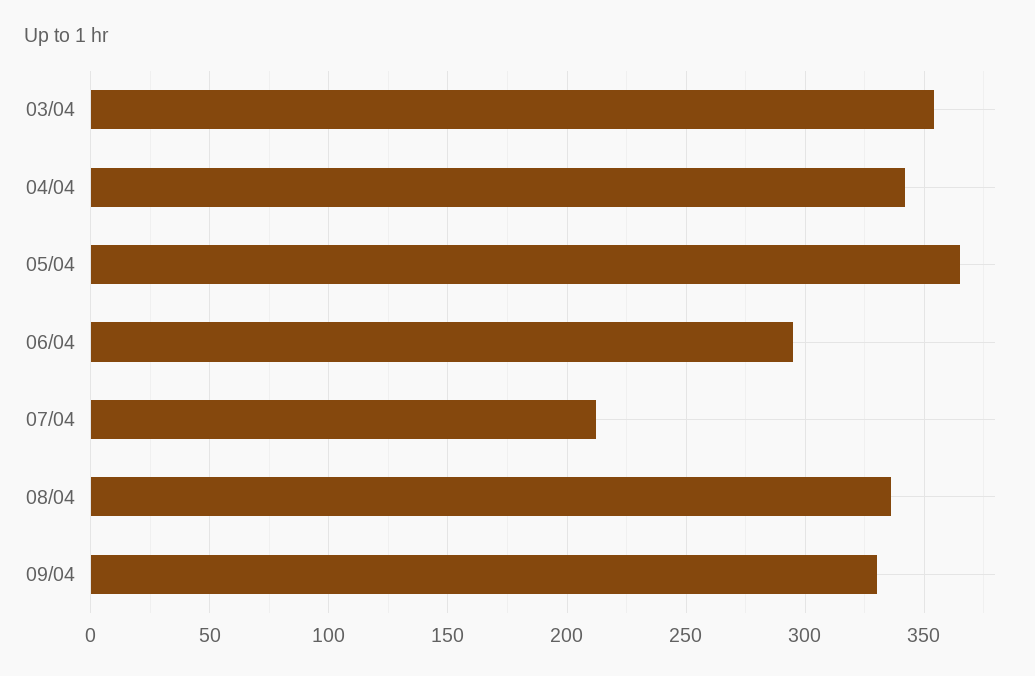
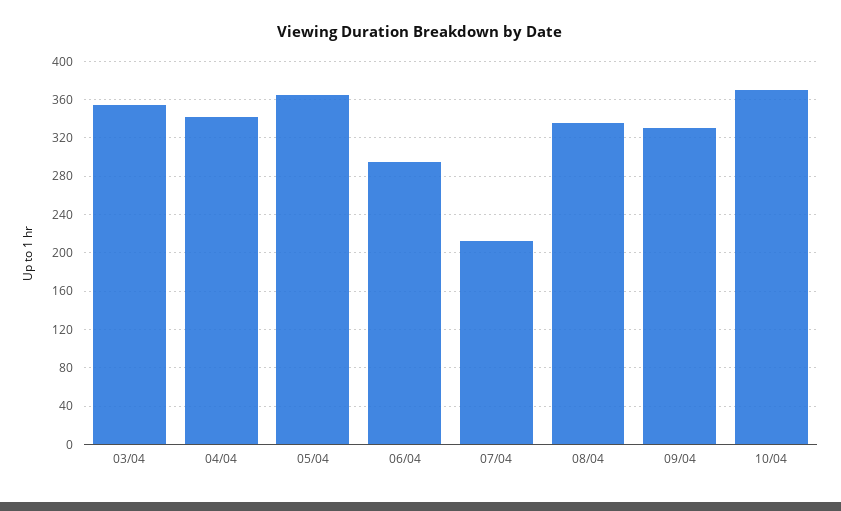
10/04: none -> 370

